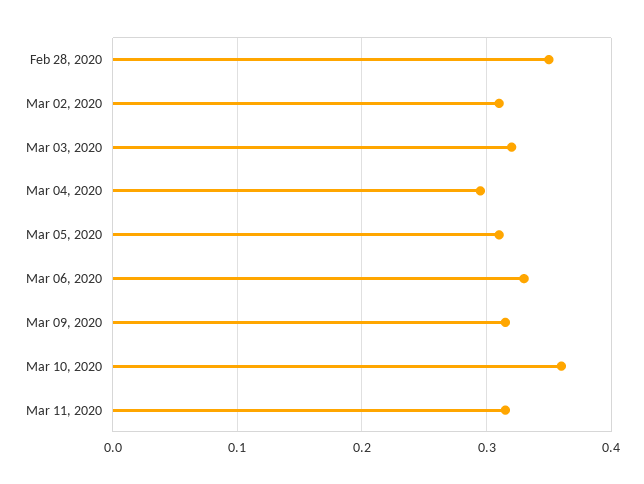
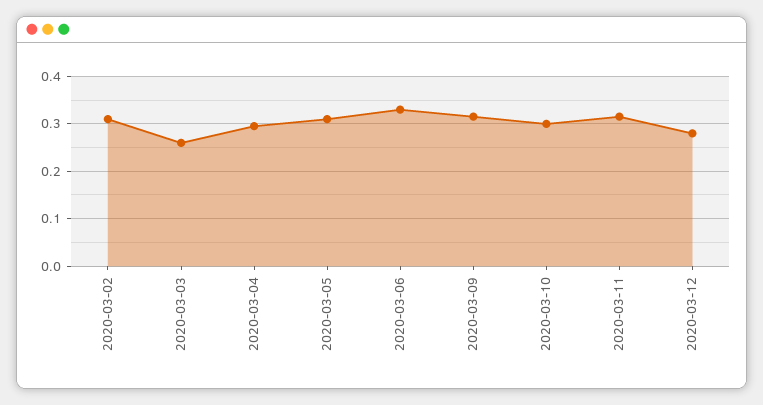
Feb 28, 2020: 0.35 -> none
Mar 03, 2020: 0.32 -> 0.26
Mar 10, 2020: 0.36 -> 0.3
2020-03-12: none -> 0.28

